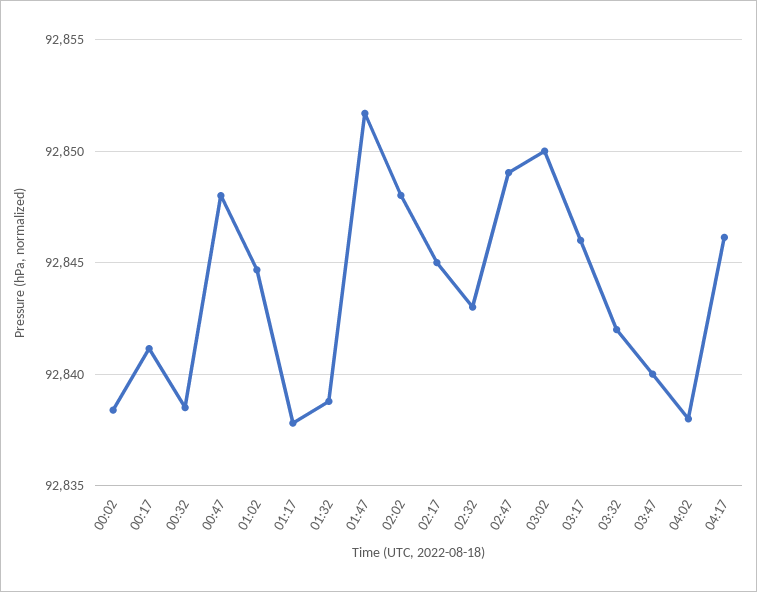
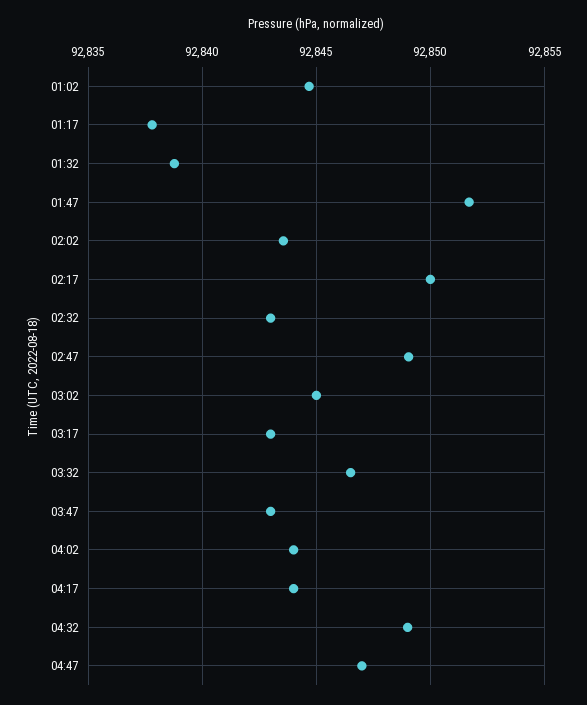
00:02: 92838.5 -> none
00:17: 92841 -> none
00:32: 92838.5 -> none
00:47: 92848 -> none
02:02: 92848 -> 92843.5
02:17: 92845 -> 92850
03:02: 92850 -> 92845
03:17: 92846 -> 92843
03:32: 92842 -> 92846.5
03:47: 92840 -> 92843
04:02: 92838 -> 92844
04:17: 92846 -> 92844
04:32: none -> 92849
04:47: none -> 92847

